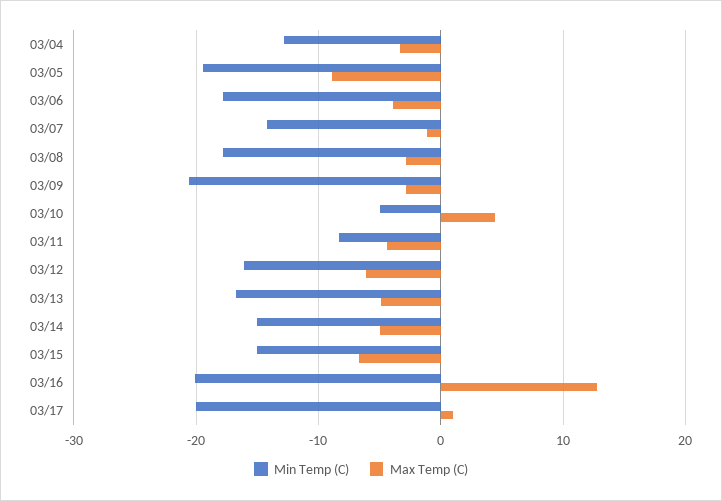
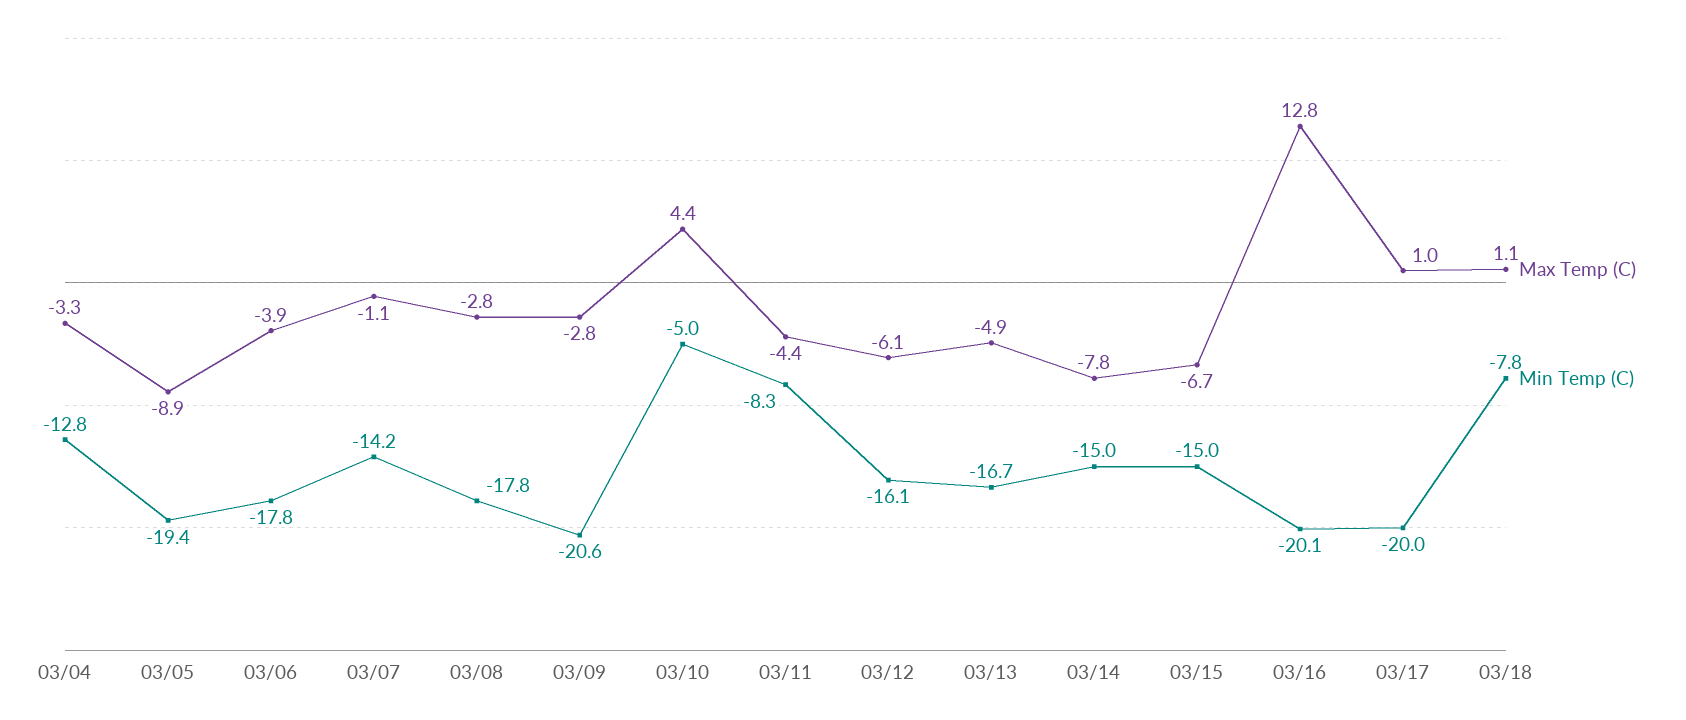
Max Temp (C), 03/14: -5 -> -7.8
Max Temp (C), 03/18: none -> 1.1
Min Temp (C), 03/18: none -> -7.8

